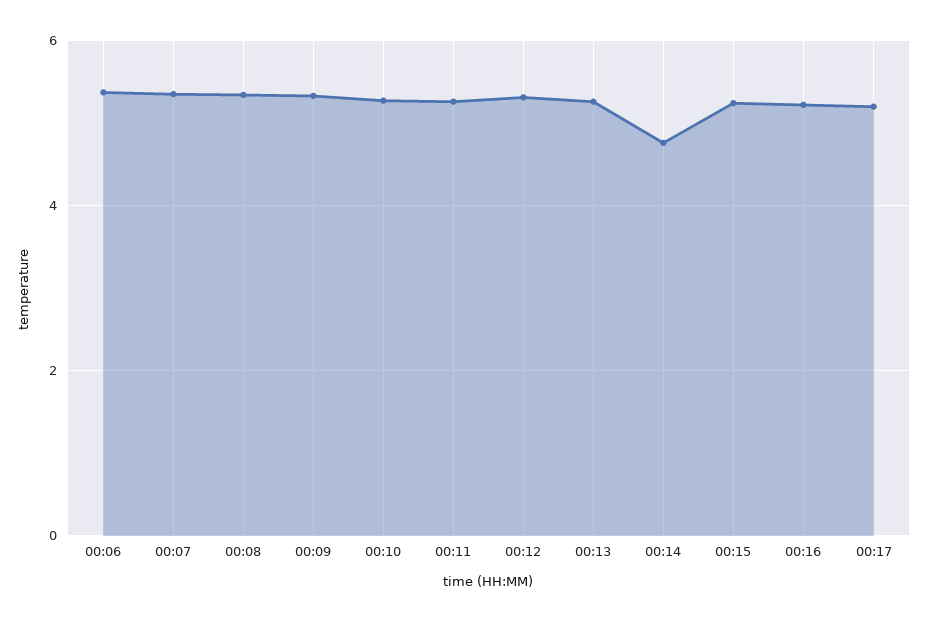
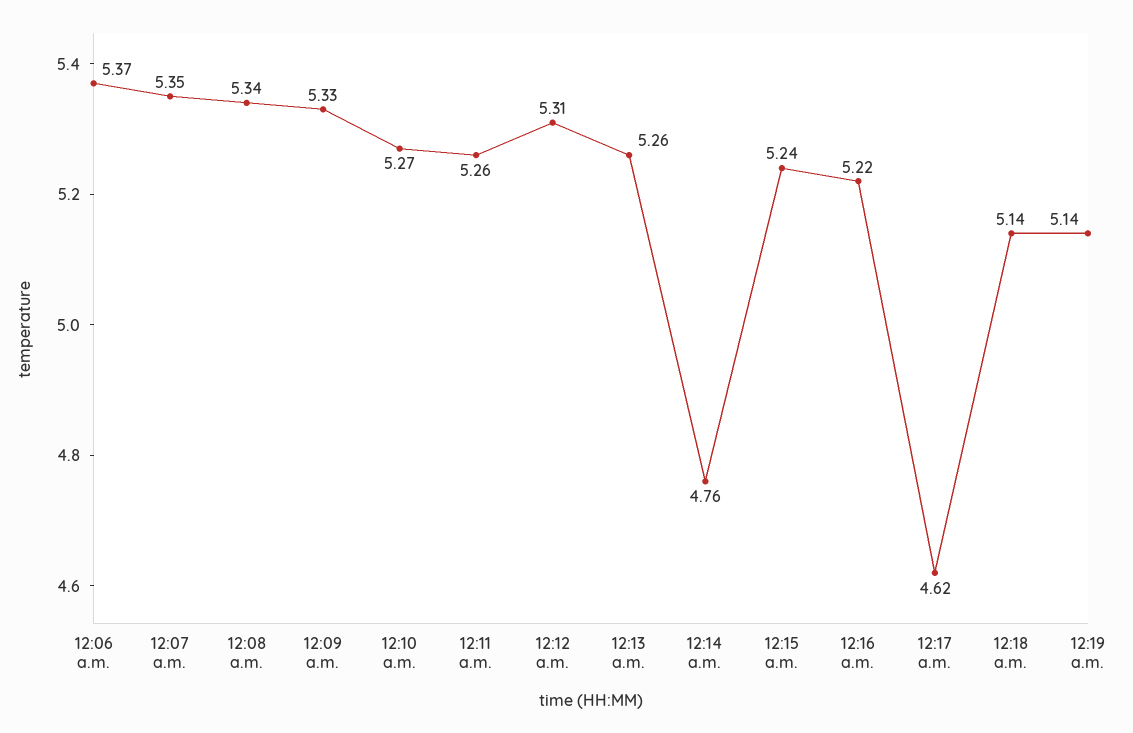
00:17: 5.2 -> 4.62
12:18 a.m.: none -> 5.14
12:19 a.m.: none -> 5.14

